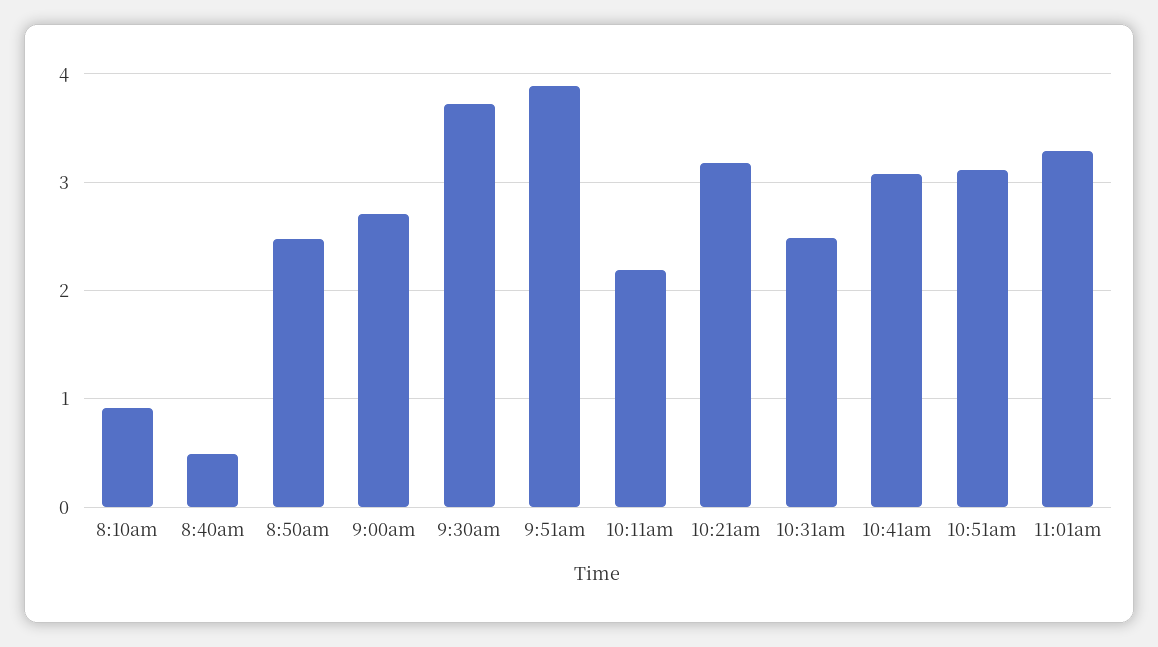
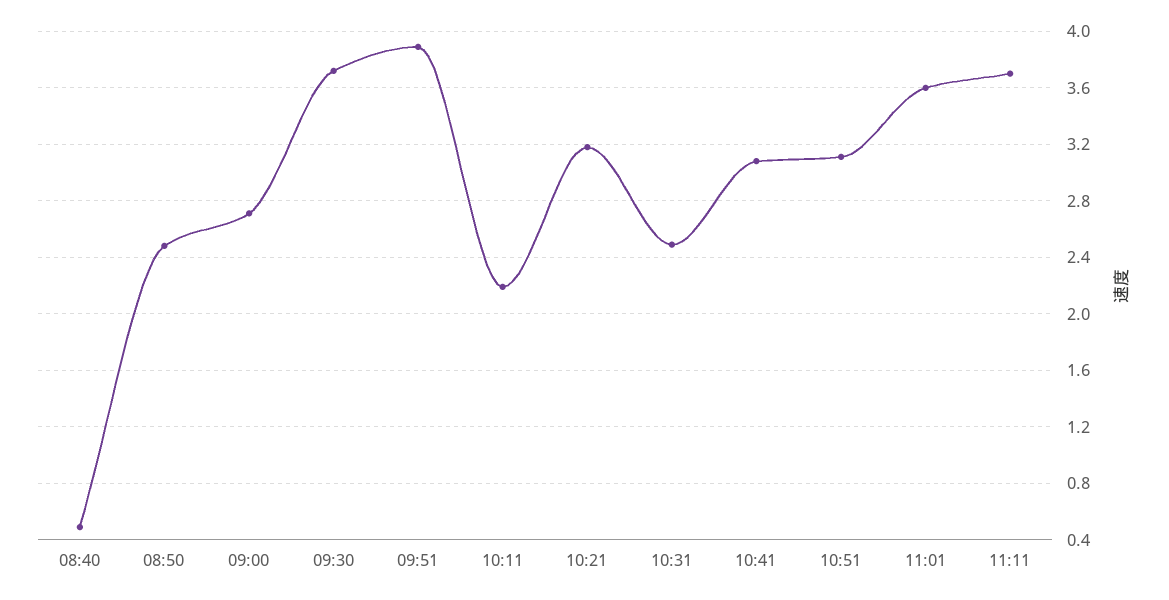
8:10am: 0.9 -> none
11:01am: 3.3 -> 3.6
11:11: none -> 3.7

